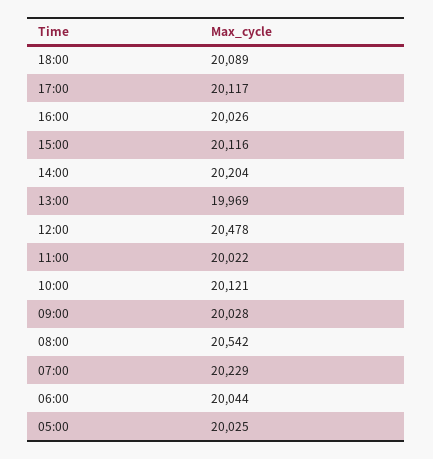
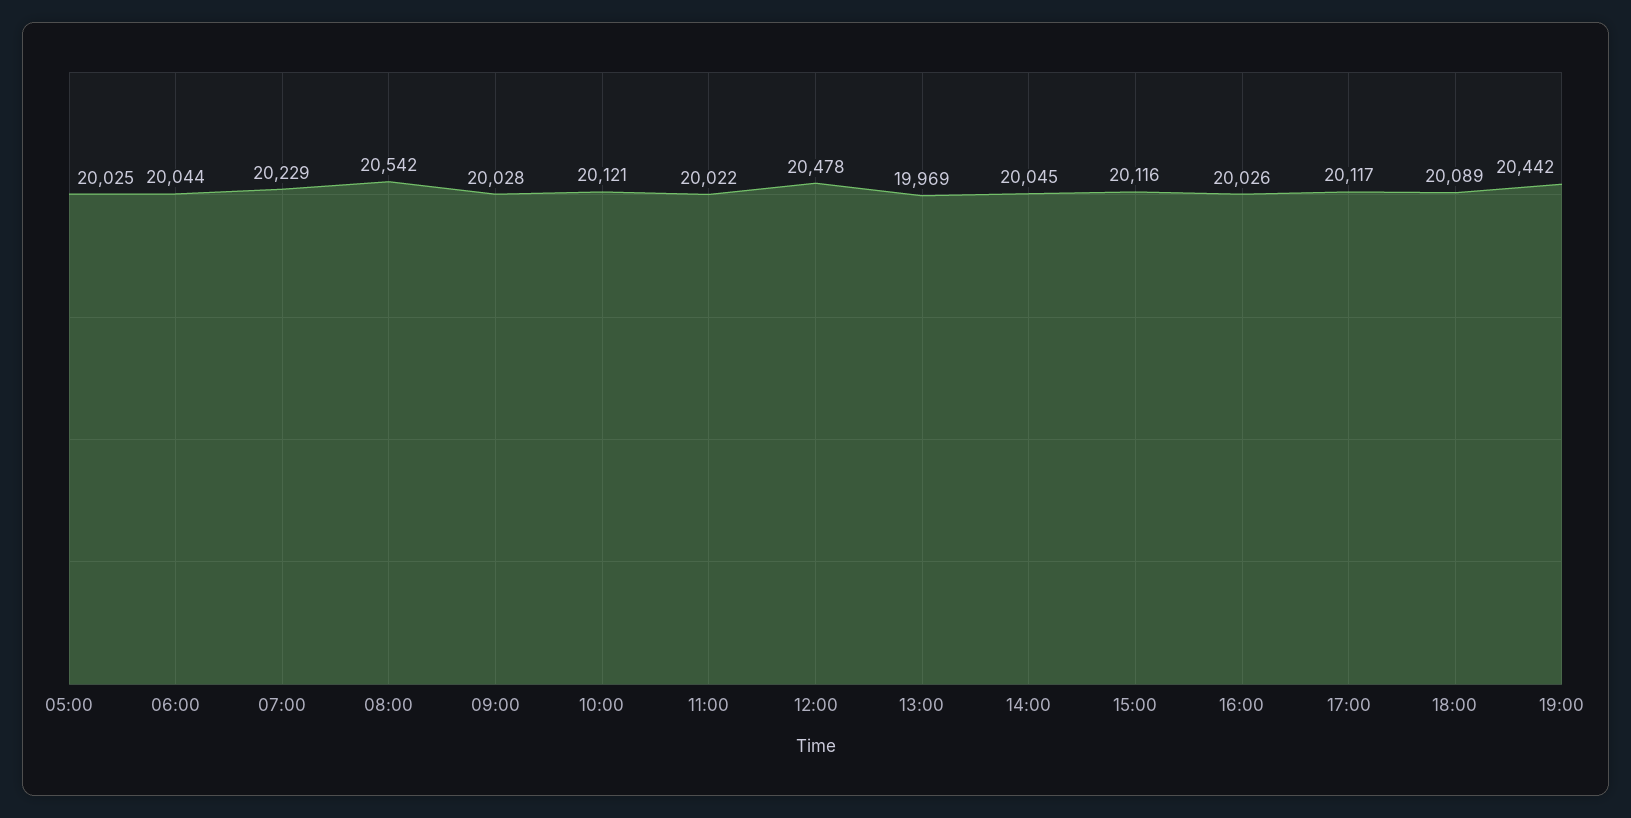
14:00: 20204 -> 20045
19:00: none -> 20442

